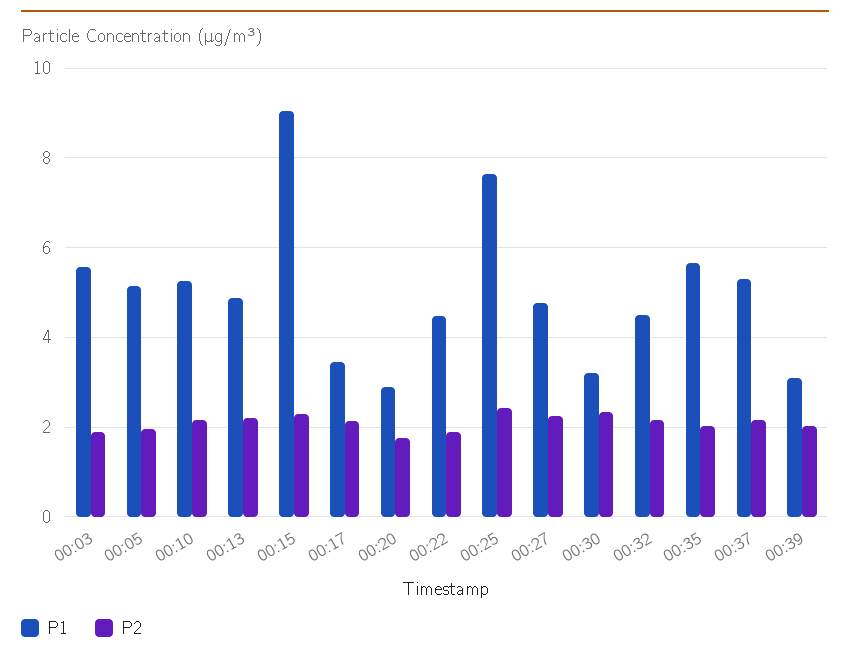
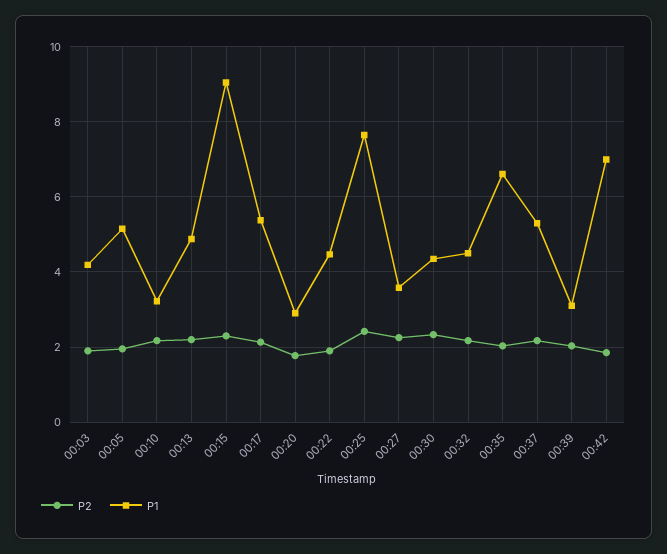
P1, 00:03: 5.6 -> 4.2
P1, 00:10: 5.2 -> 3.2
P1, 00:17: 3.4 -> 5.4
P1, 00:27: 4.8 -> 3.6
P1, 00:30: 3.2 -> 4.4
P1, 00:35: 5.6 -> 6.6
P2, 00:42: none -> 1.8
P1, 00:42: none -> 7

